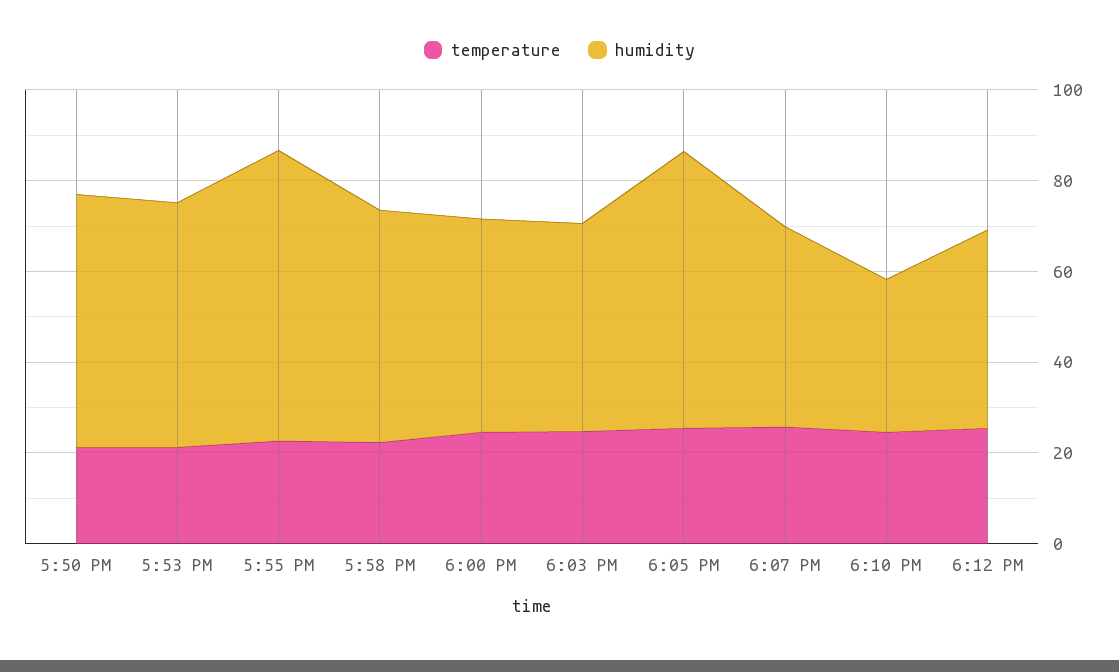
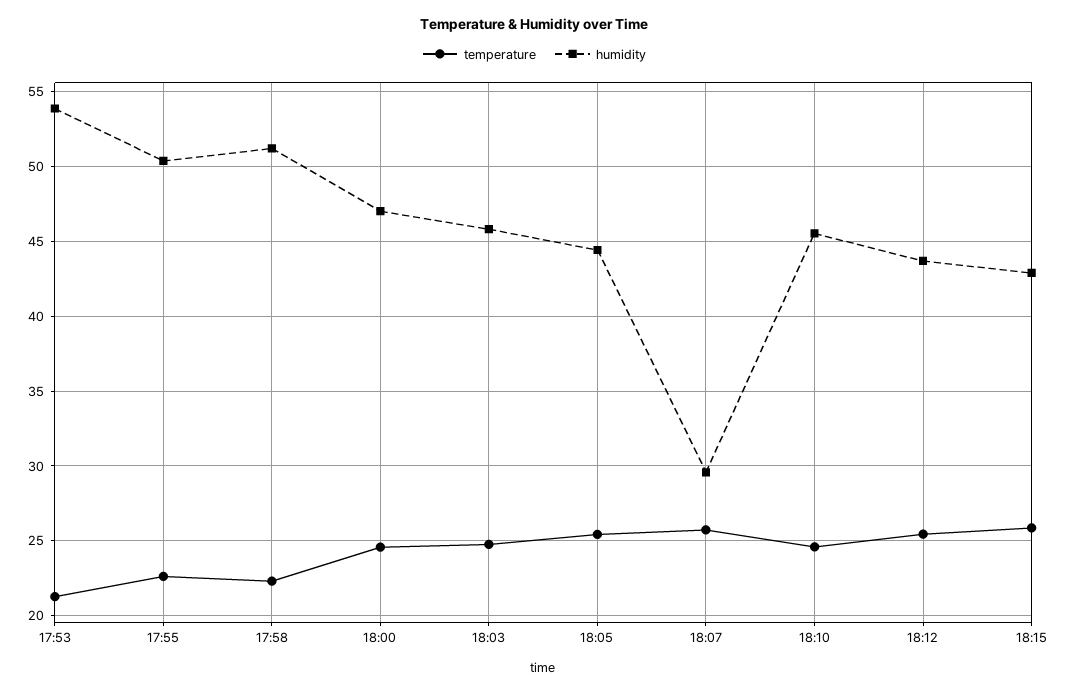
temperature, 5:50 PM: 20 -> none
humidity, 5:50 PM: 55 -> none
humidity, 5:55 PM: 65 -> 50.5
humidity, 6:05 PM: 60 -> 44.5
humidity, 6:07 PM: 45 -> 29.5
humidity, 6:10 PM: 35 -> 45.5
temperature, 18:15: none -> 26
humidity, 18:15: none -> 43

